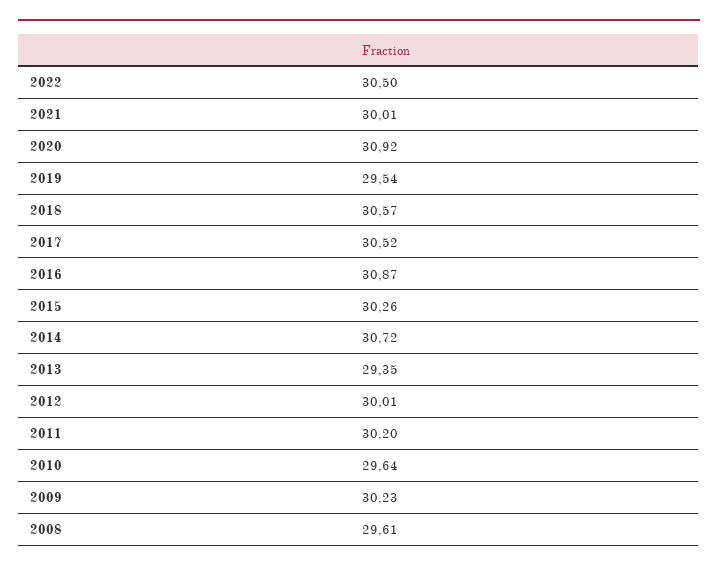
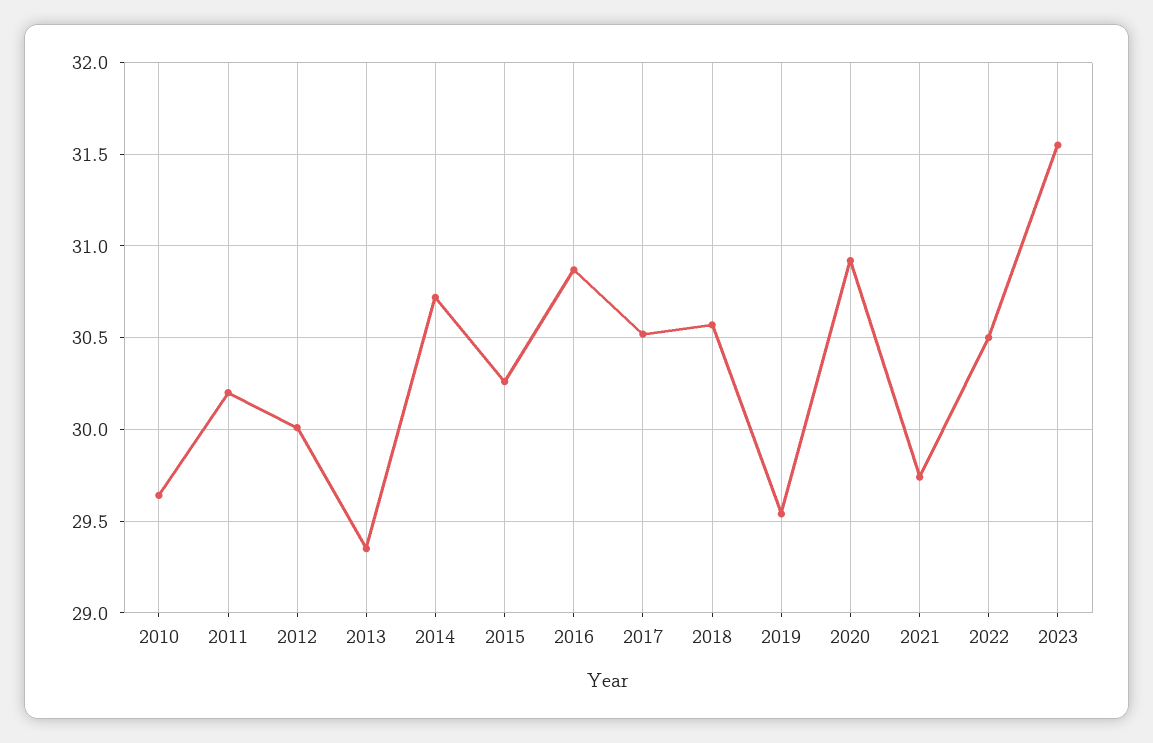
2021: 30.01 -> 29.75
2009: 30.23 -> none
2008: 29.61 -> none
2023: none -> 31.55

